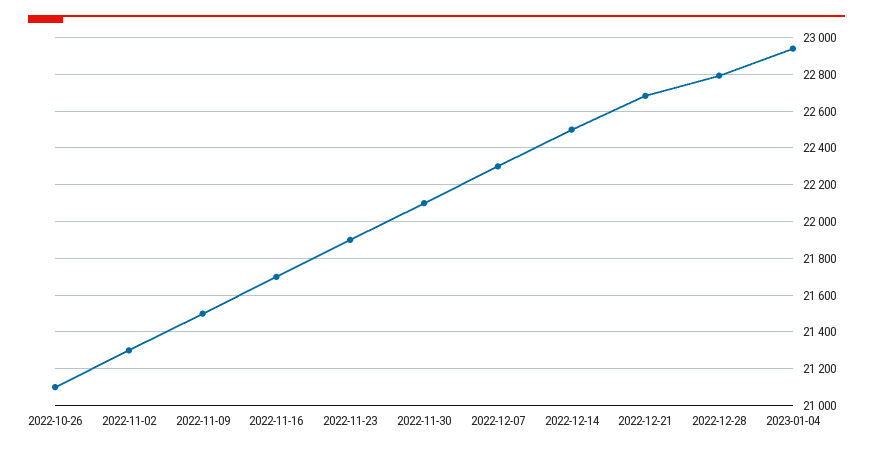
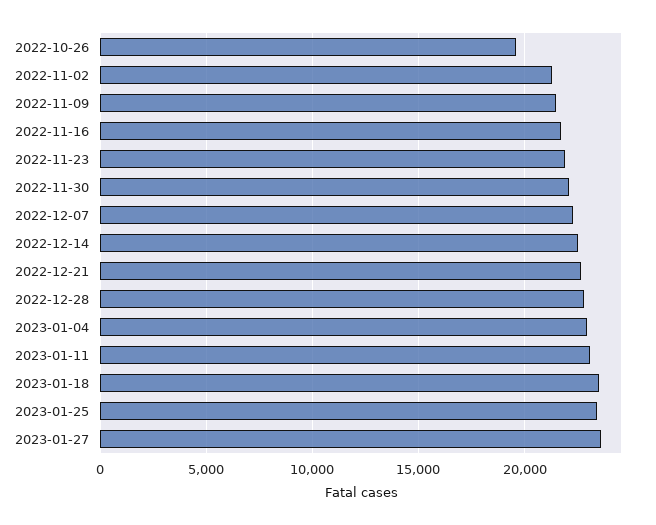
2022-10-26: 21100 -> 19500
2023-01-11: none -> 23000
2023-01-18: none -> 23500
2023-01-25: none -> 23500
2023-01-27: none -> 23500

